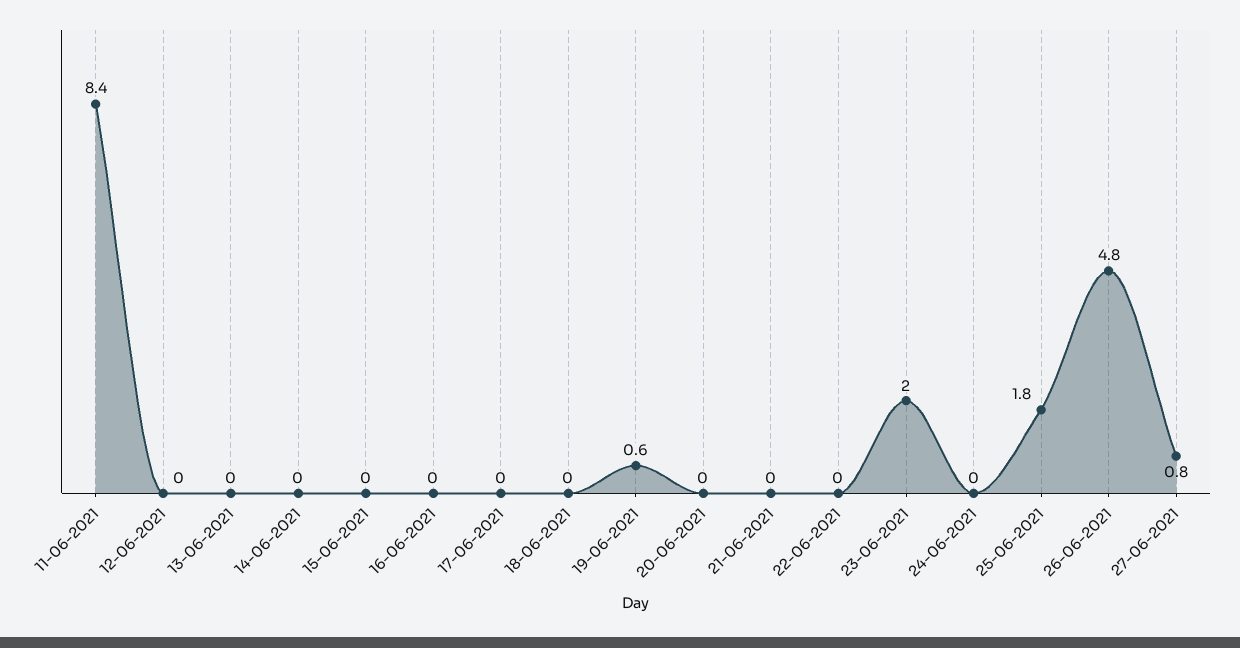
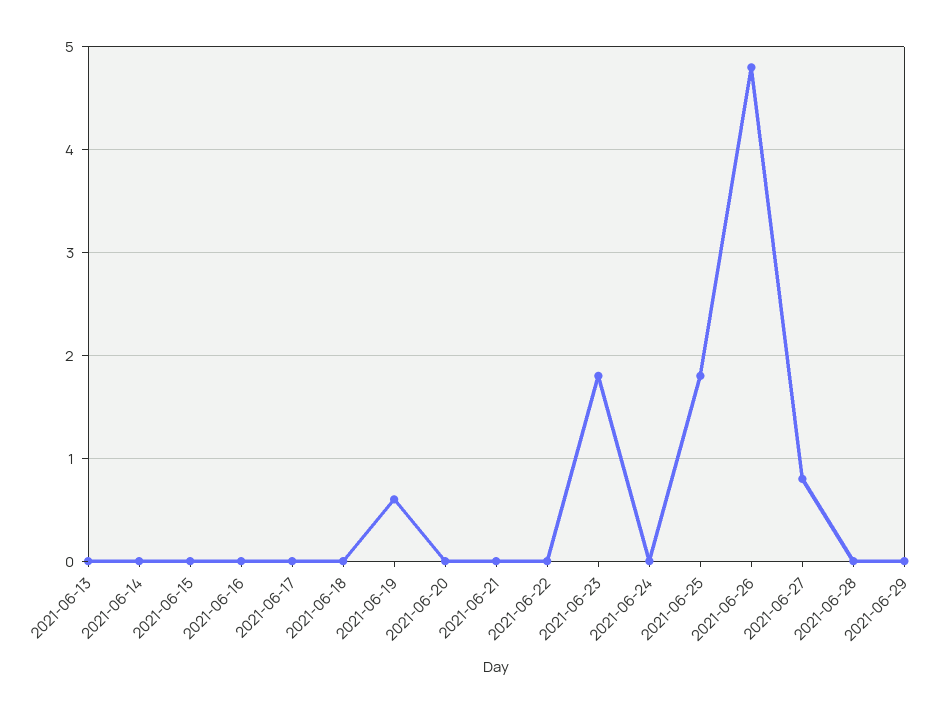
11-06-2021: 8.4 -> none
12-06-2021: 0 -> none
23-06-2021: 2 -> 1.8
2021-06-28: none -> 0
2021-06-29: none -> 0

